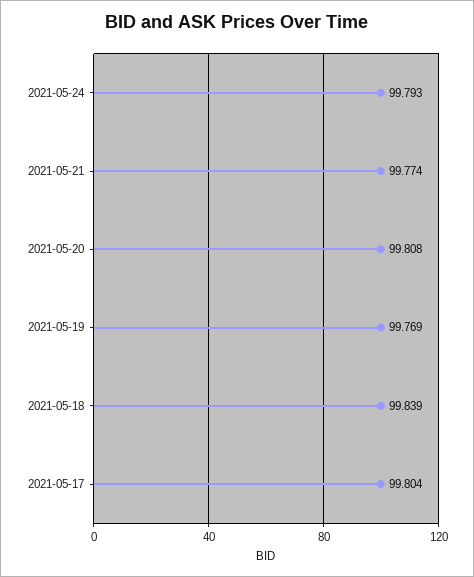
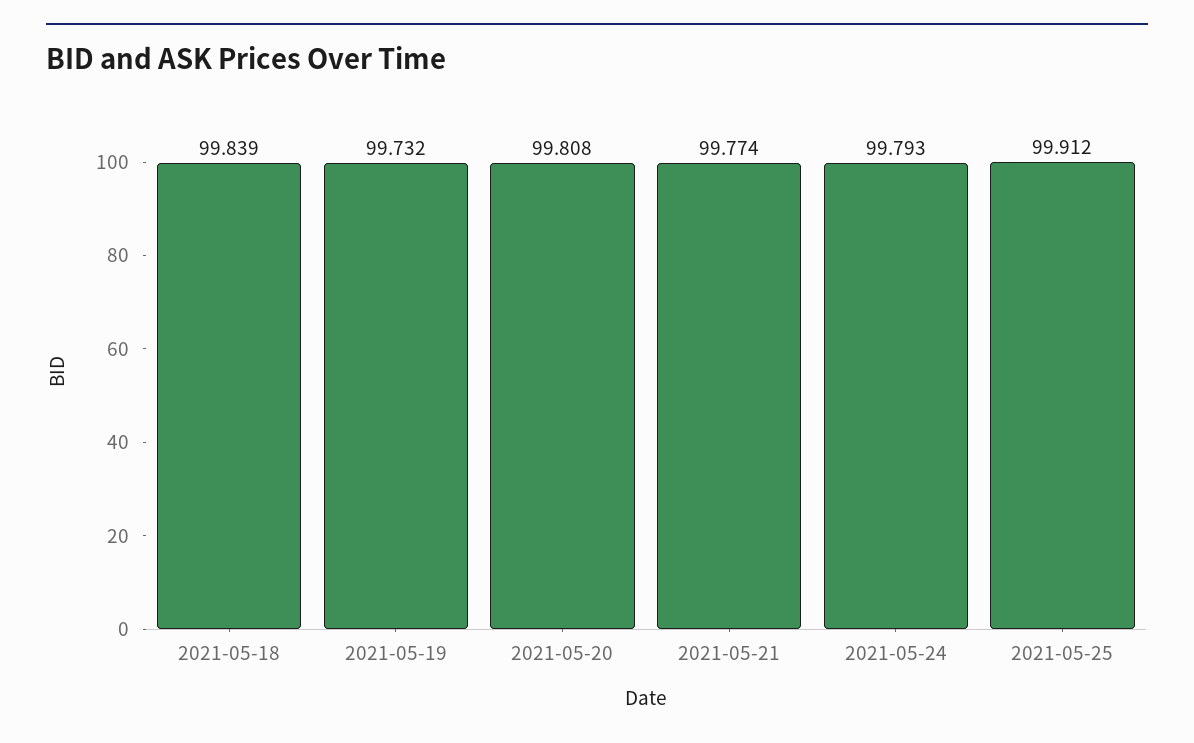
2021-05-19: 99.769 -> 99.732
2021-05-17: 99.804 -> none
2021-05-25: none -> 99.912

